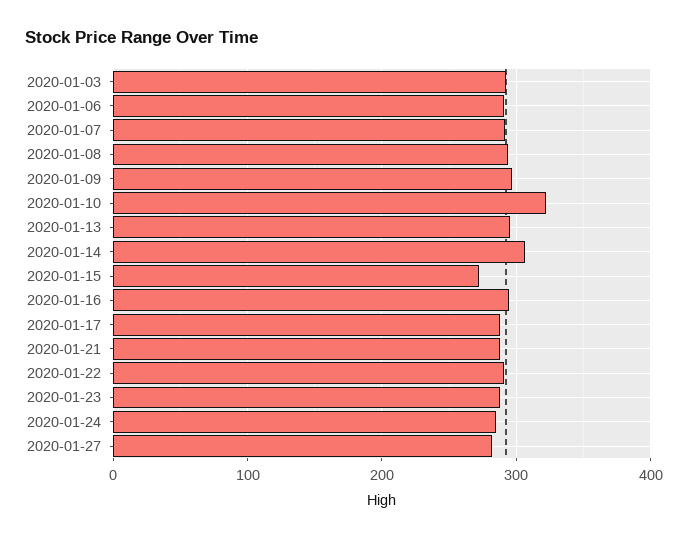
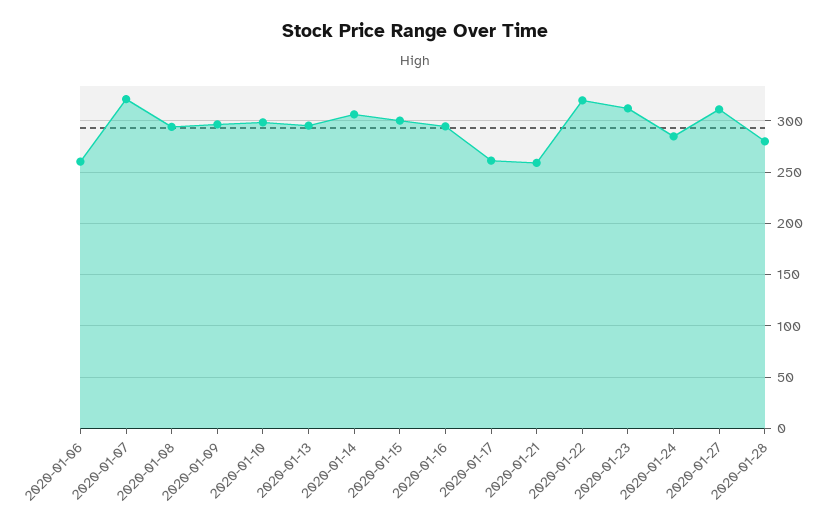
2020-01-03: 290 -> none
2020-01-06: 290 -> 260
2020-01-07: 290 -> 320
2020-01-10: 320 -> 300
2020-01-15: 270 -> 300
2020-01-17: 290 -> 260
2020-01-21: 290 -> 260
2020-01-22: 290 -> 320
2020-01-23: 290 -> 310
2020-01-27: 280 -> 310
2020-01-28: none -> 280

